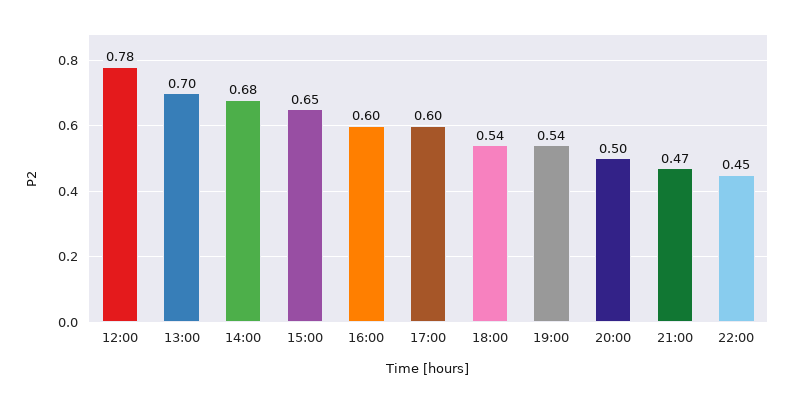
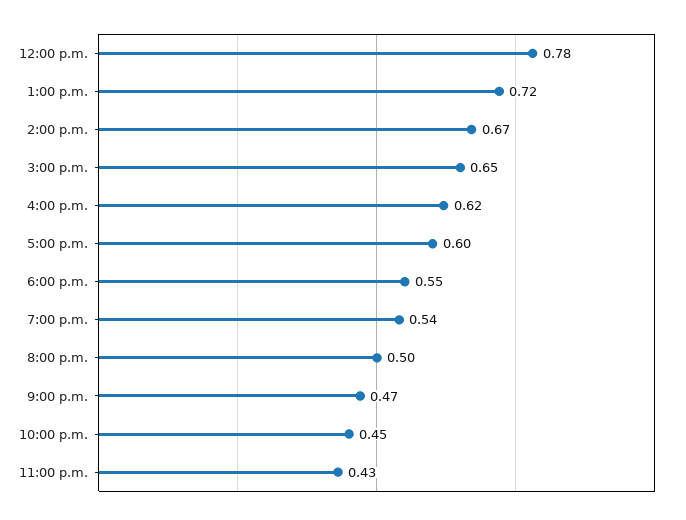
13:00: 0.7 -> 0.72
14:00: 0.68 -> 0.67
16:00: 0.6 -> 0.62
18:00: 0.54 -> 0.55
11:00 p.m.: none -> 0.43

